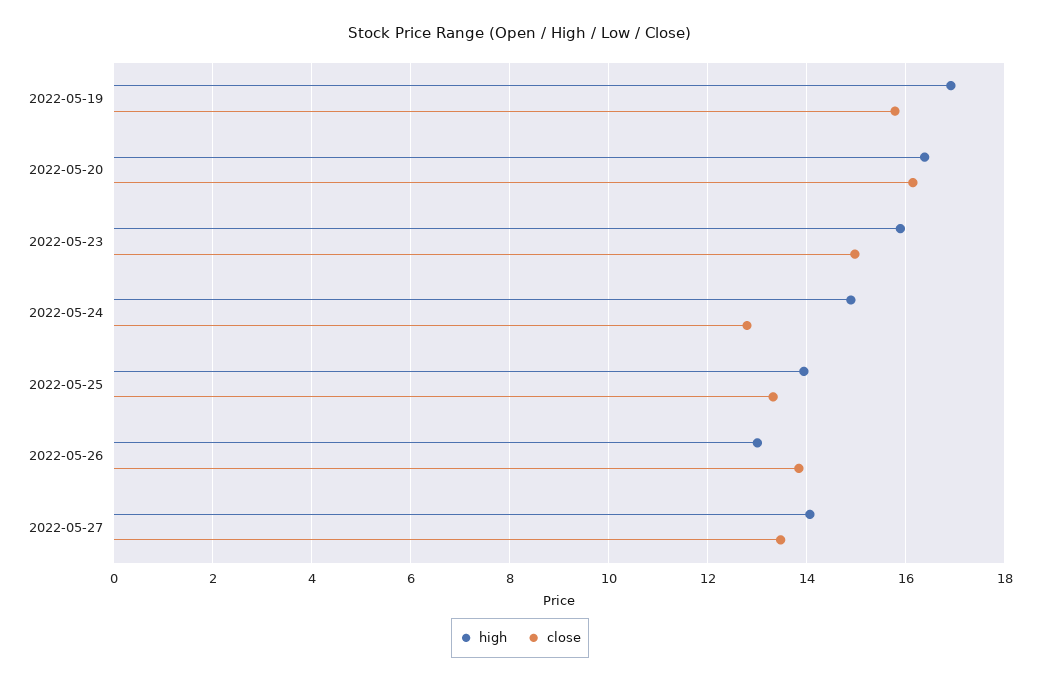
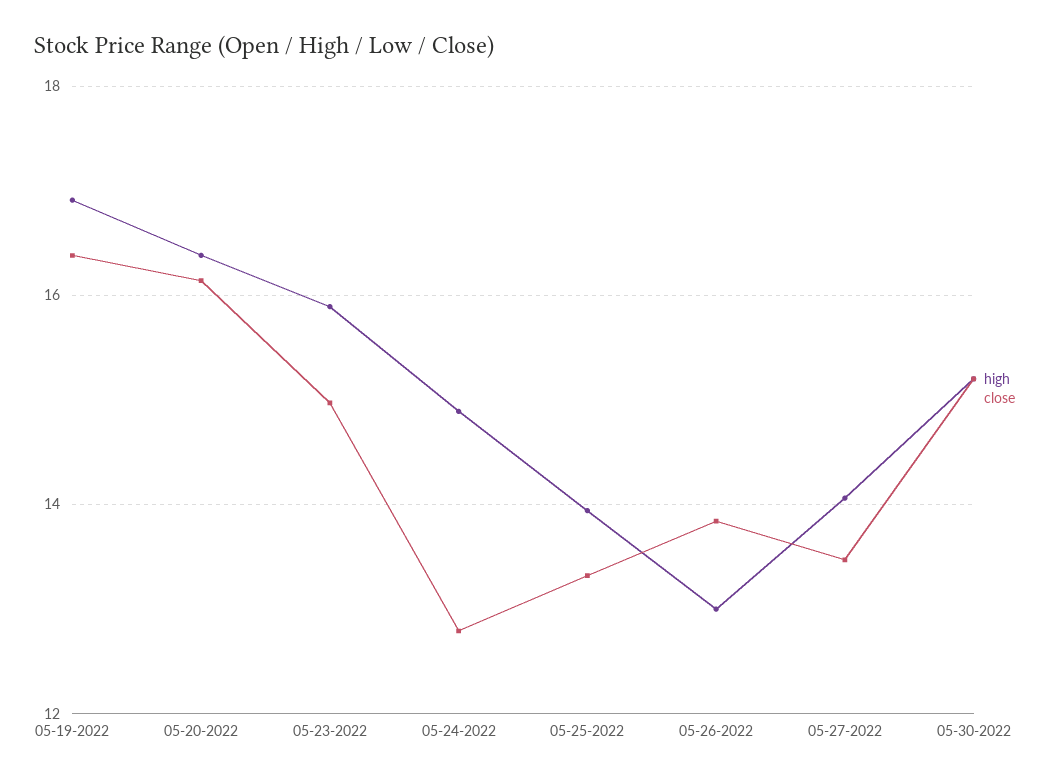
close, 2022-05-19: 15.8 -> 16.4
high, 05-30-2022: none -> 15.2
close, 05-30-2022: none -> 15.2

